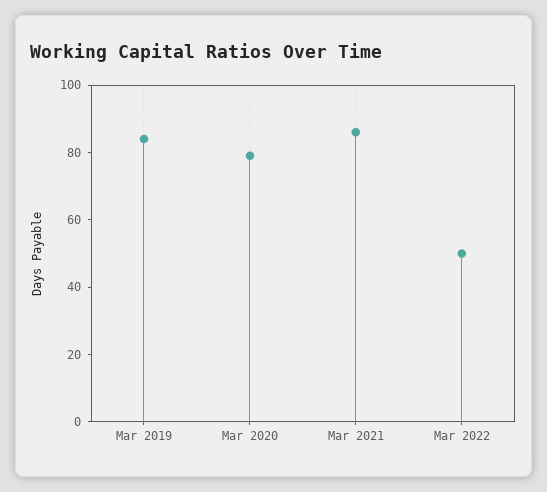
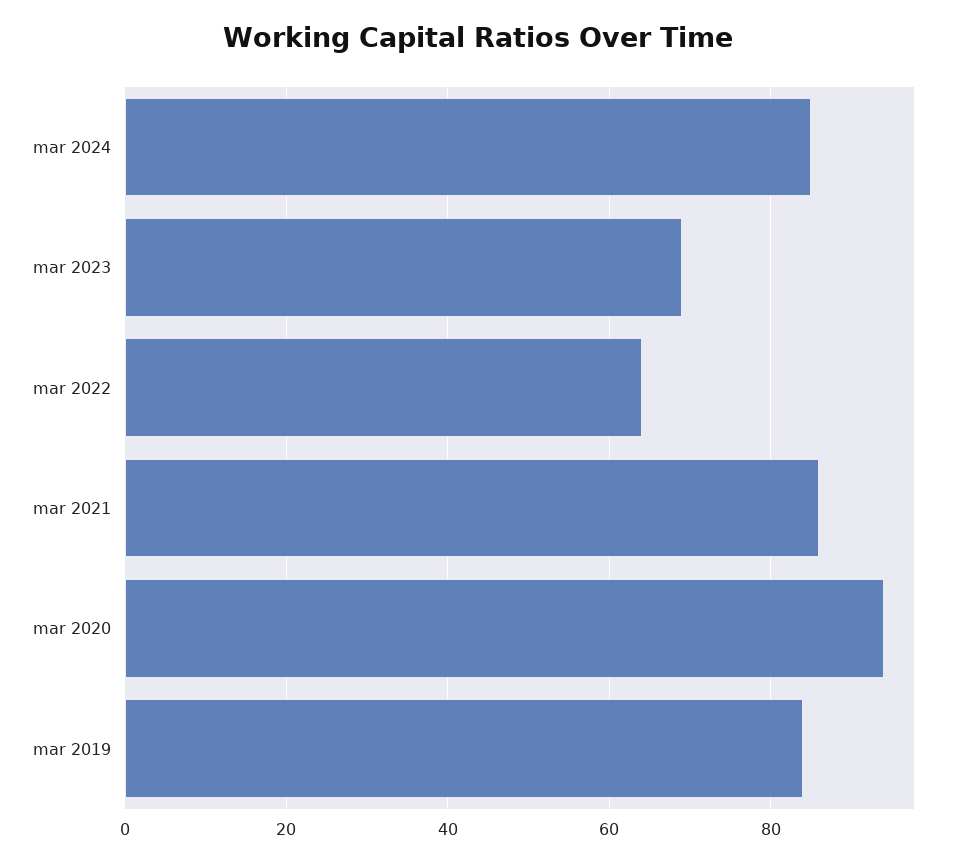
Mar 2020: 80 -> 95
Mar 2022: 50 -> 65
mar 2024: none -> 85
mar 2023: none -> 70

